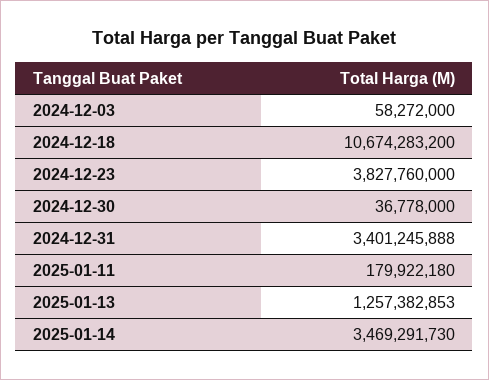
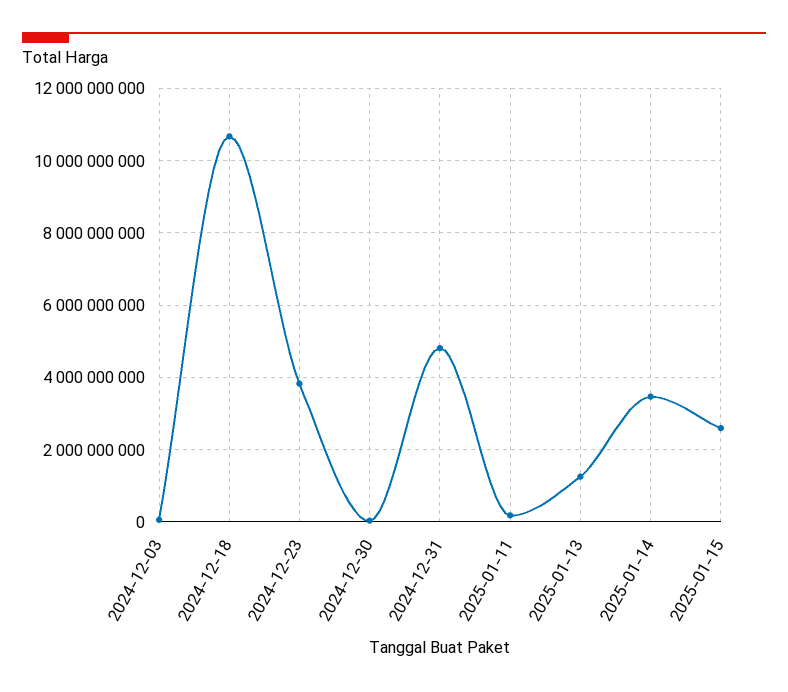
2024-12-31: 3401245888 -> 4800000000
2025-01-15: none -> 2600000000

